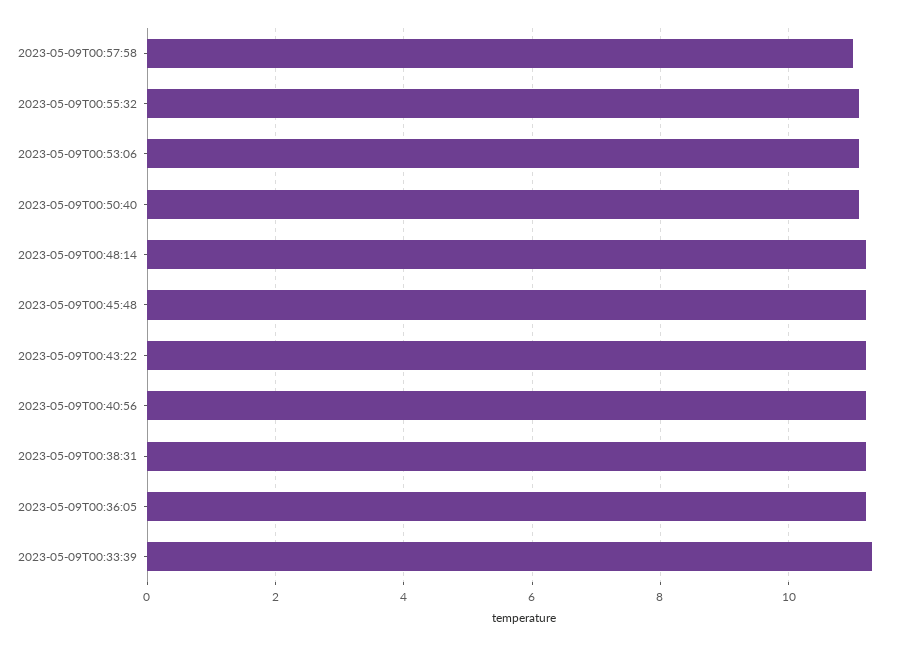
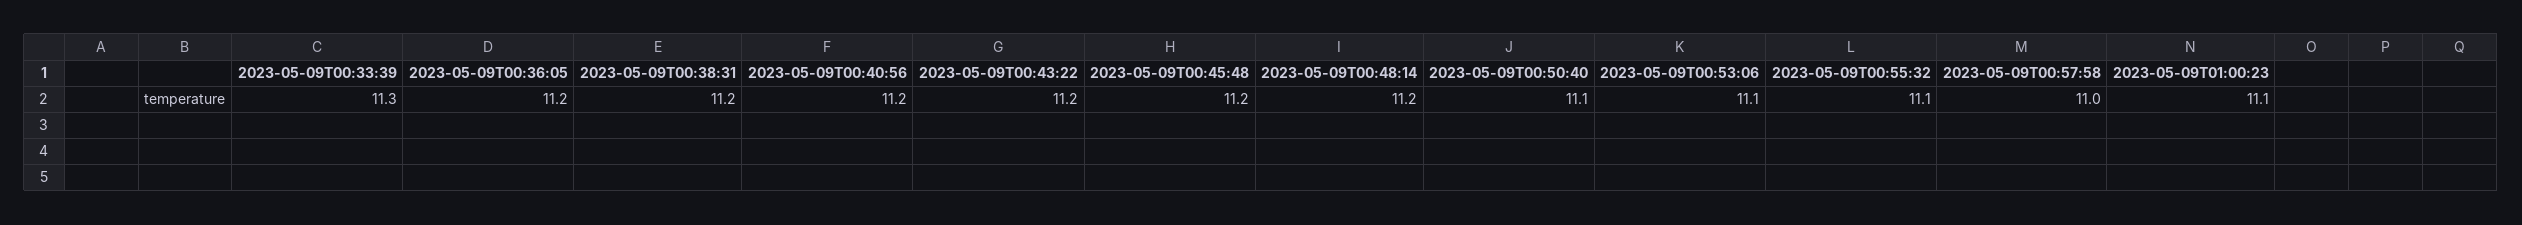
2023-05-09T01:00:23: none -> 11.1

